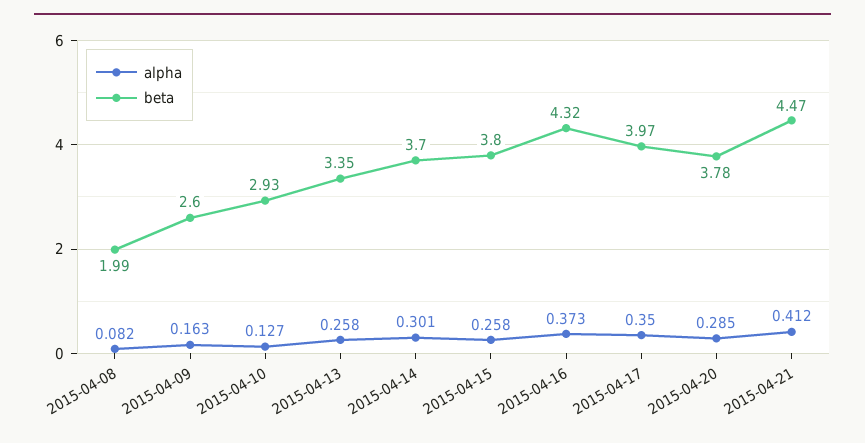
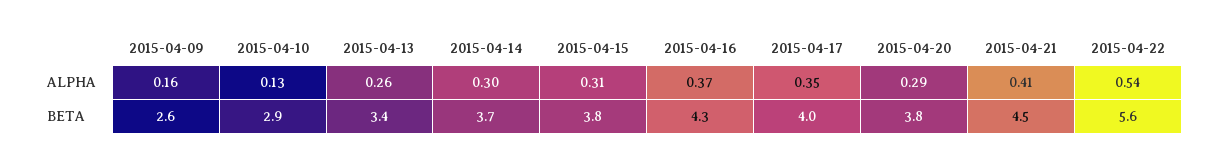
alpha, 2015-04-08: 0.082 -> none
beta, 2015-04-08: 1.99 -> none
alpha, 2015-04-15: 0.258 -> 0.31
alpha, 2015-04-22: none -> 0.54
beta, 2015-04-22: none -> 5.6

